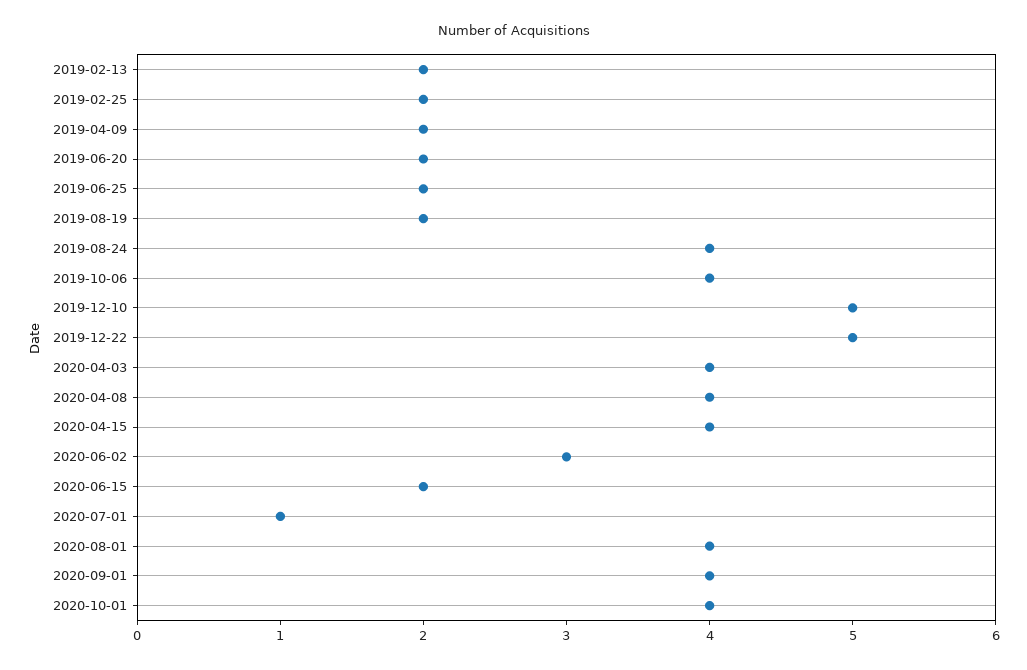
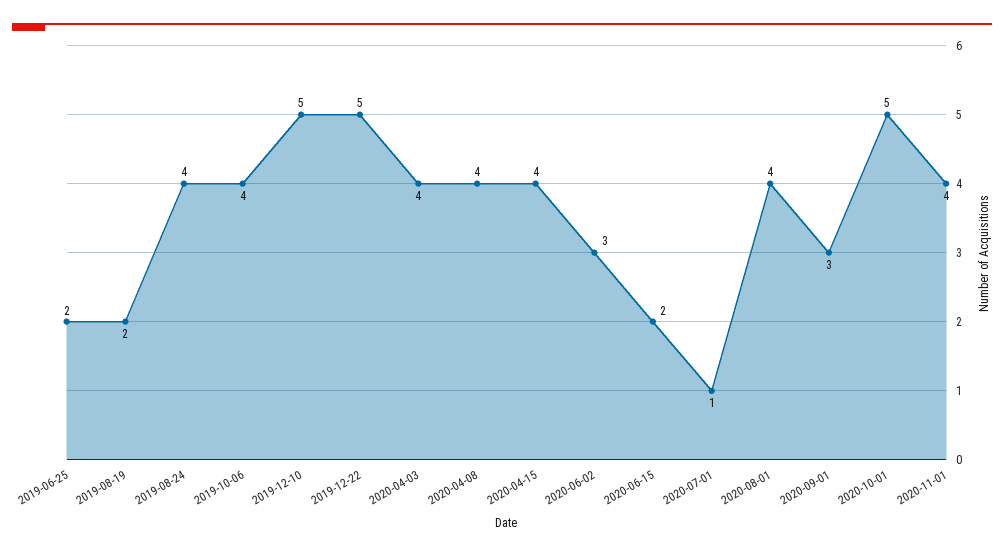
2019-02-13: 2 -> none
2019-02-25: 2 -> none
2019-04-09: 2 -> none
2019-06-20: 2 -> none
2020-09-01: 4 -> 3
2020-10-01: 4 -> 5
2020-11-01: none -> 4

